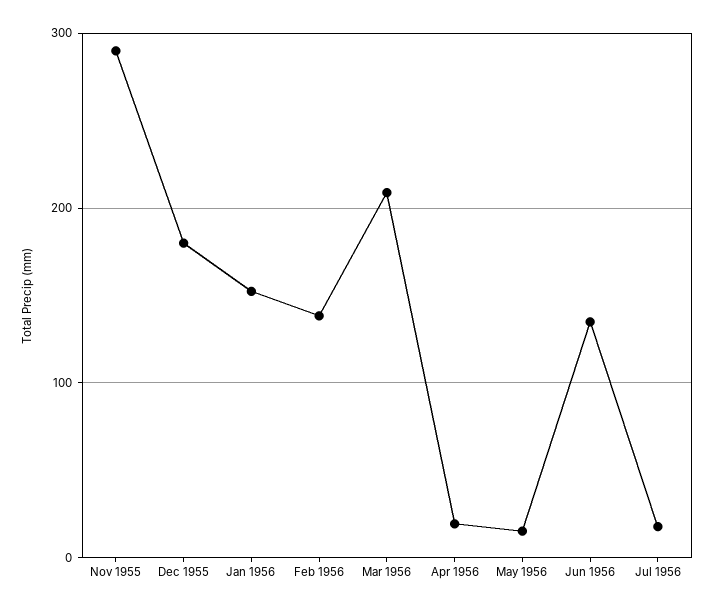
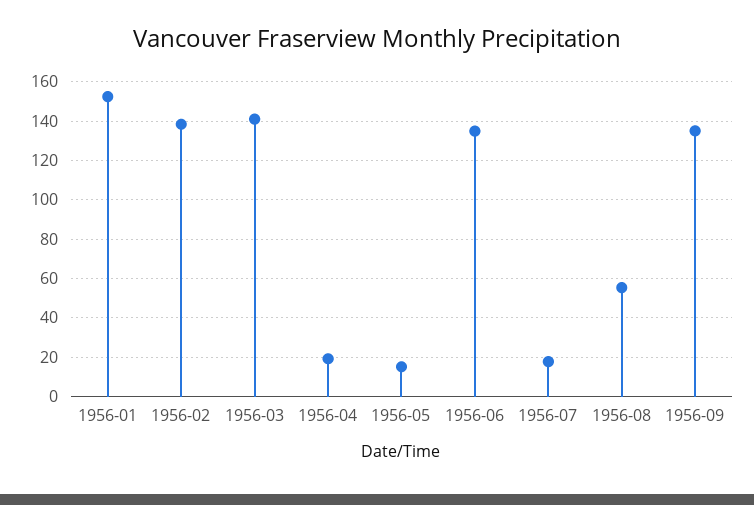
Nov 1955: 290 -> none
Dec 1955: 180 -> none
Mar 1956: 210 -> 140
1956-08: none -> 55
1956-09: none -> 135

